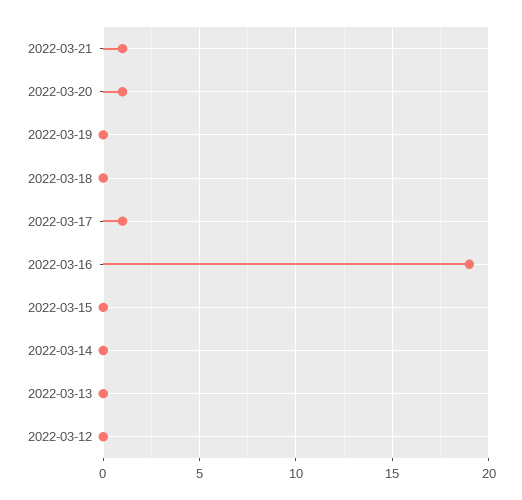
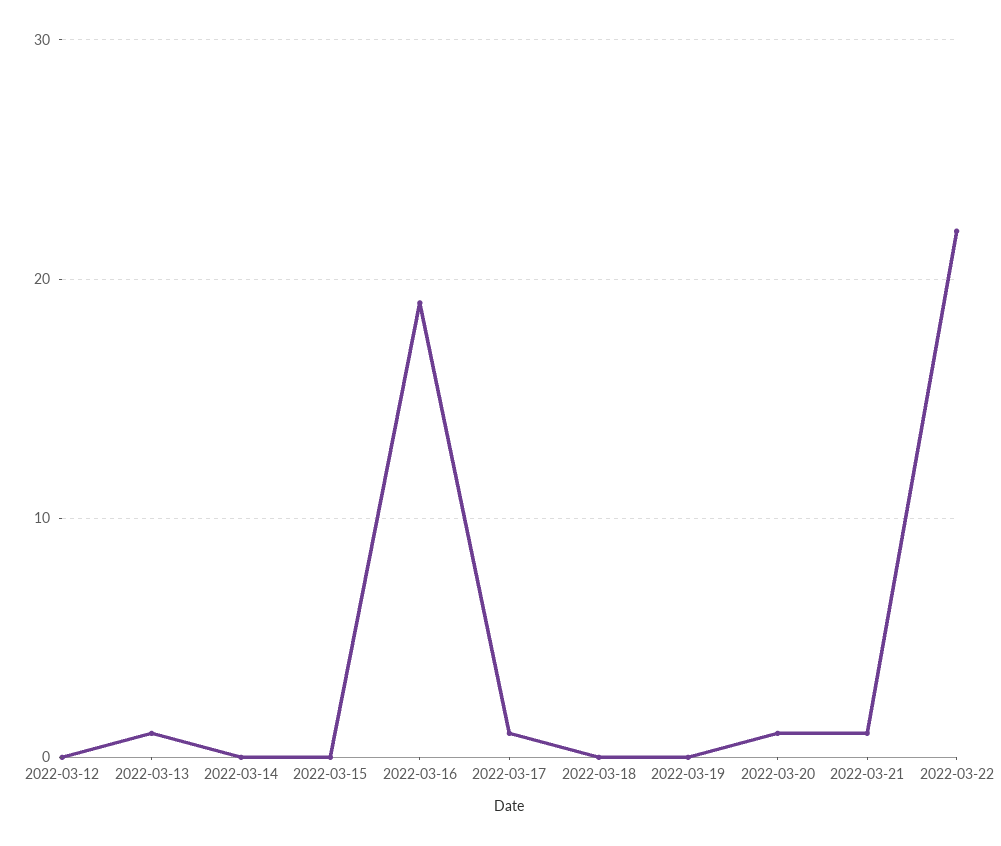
2022-03-13: 0 -> 1
2022-03-22: none -> 22

